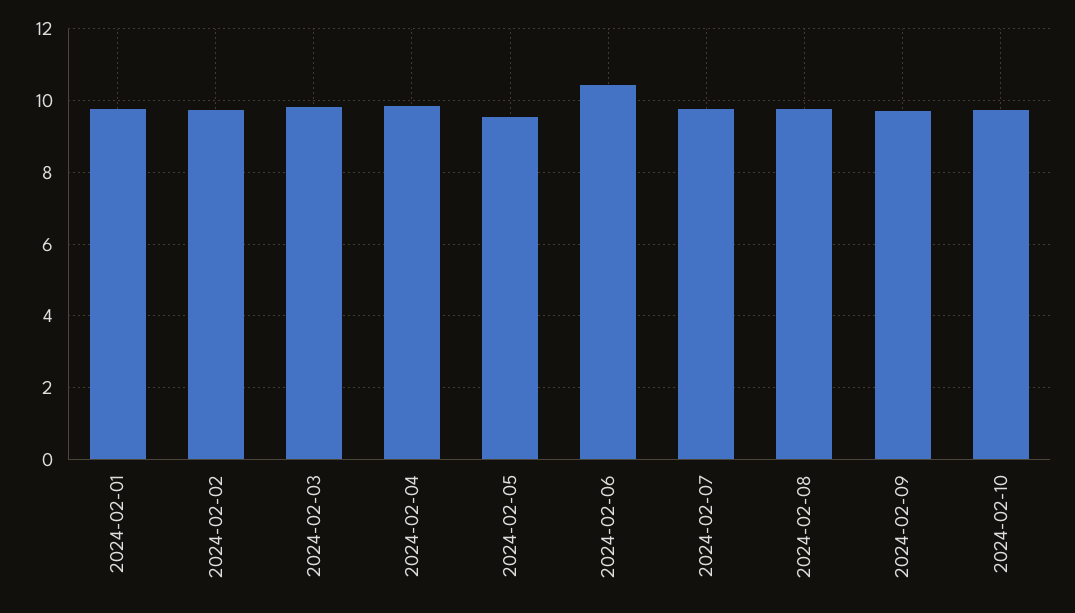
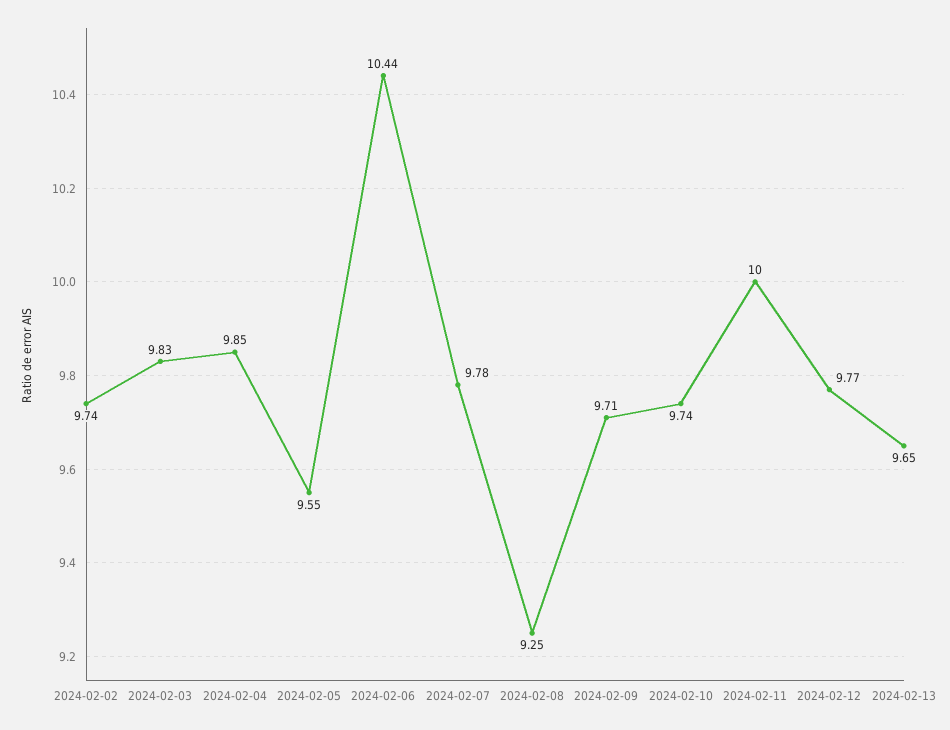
2024-02-01: 9.8 -> none
2024-02-08: 9.8 -> 9.25
2024-02-11: none -> 10
2024-02-12: none -> 9.77
2024-02-13: none -> 9.65

